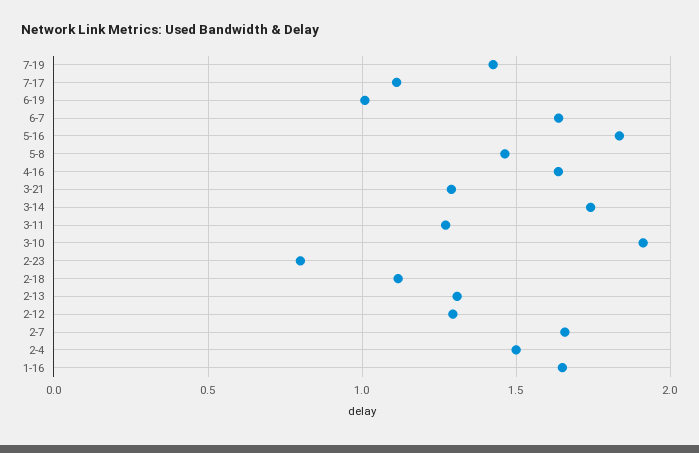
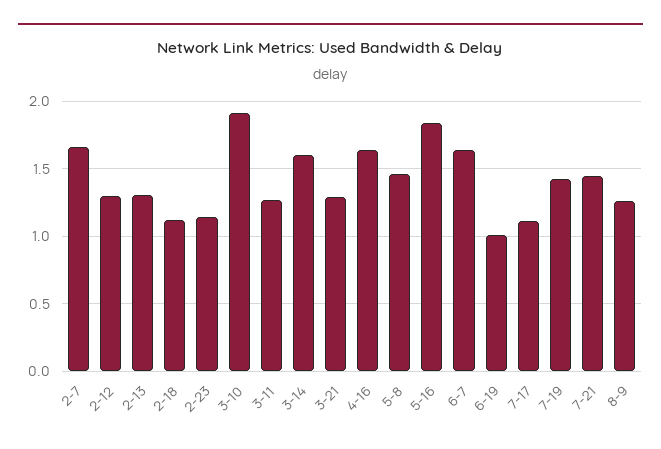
3-14: 1.75 -> 1.6
2-23: 0.8 -> 1.15
2-4: 1.5 -> none
1-16: 1.65 -> none
7-21: none -> 1.45
8-9: none -> 1.25

